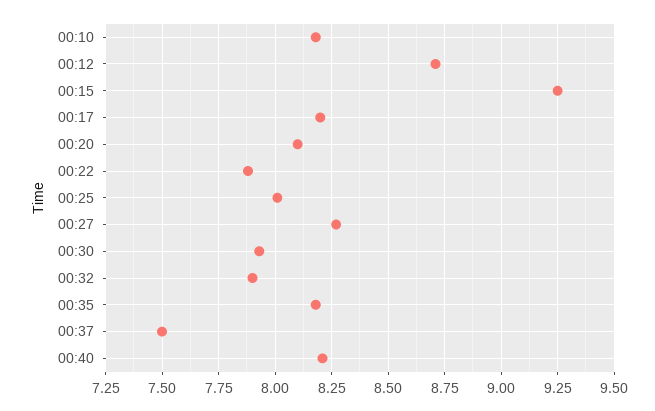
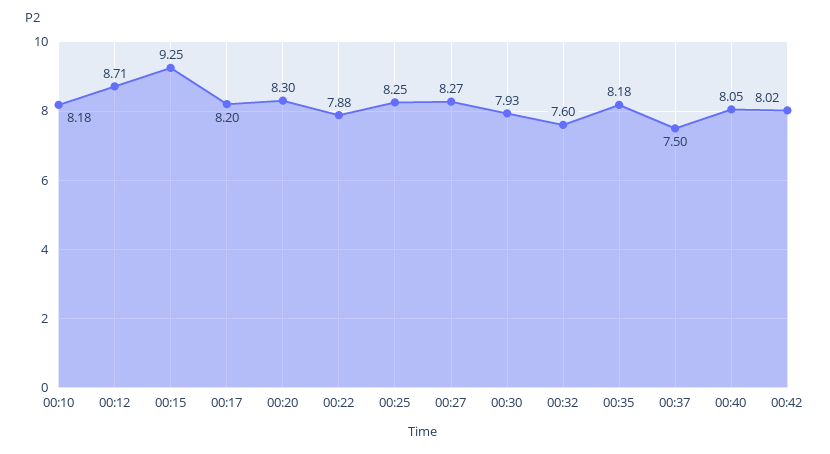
00:20: 8.1 -> 8.3
00:25: 8 -> 8.25
00:32: 7.9 -> 7.6
00:40: 8.2 -> 8.05
00:42: none -> 8.02

